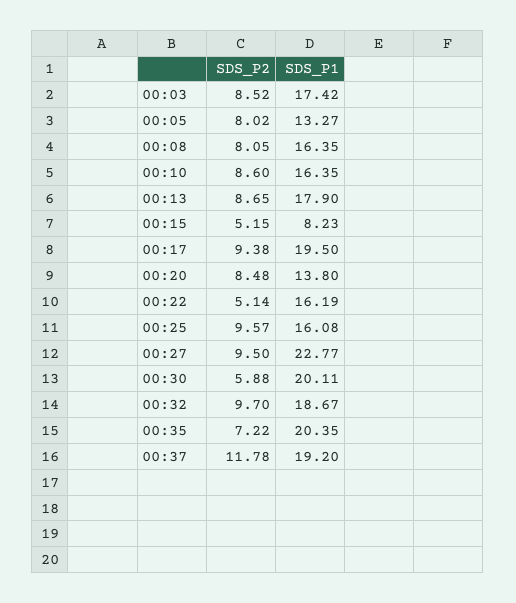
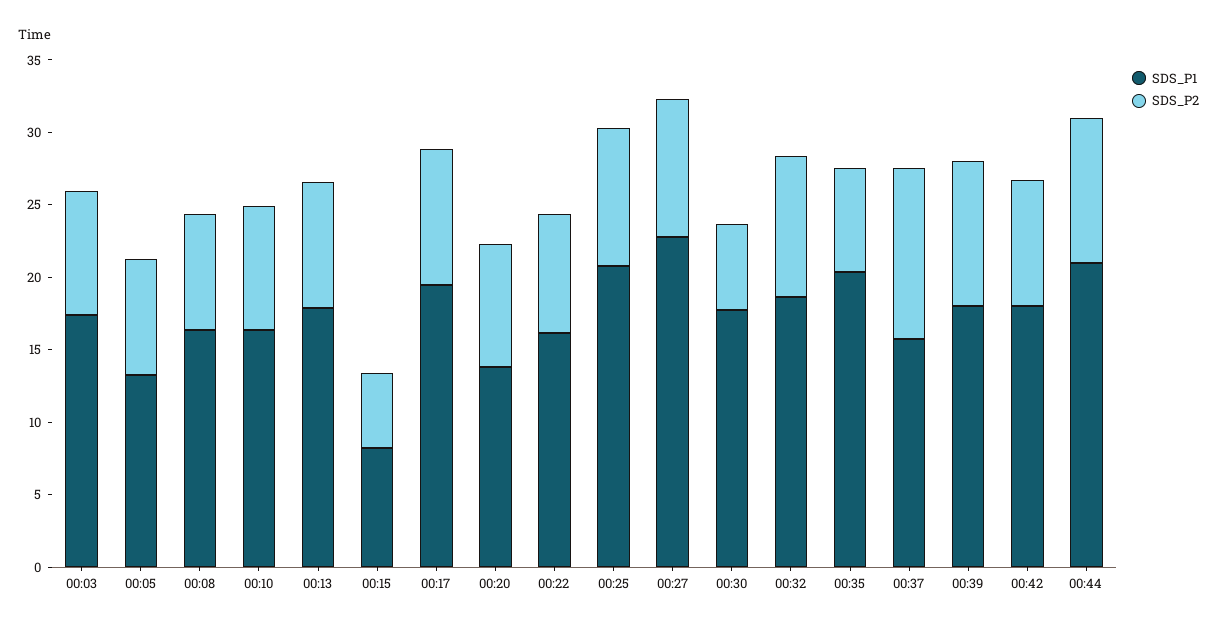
SDS_P2, 00:22: 5.14 -> 8
SDS_P1, 00:25: 16.08 -> 21
SDS_P1, 00:30: 20.11 -> 18
SDS_P1, 00:37: 19.2 -> 16
SDS_P1, 00:39: none -> 18
SDS_P2, 00:39: none -> 10
SDS_P1, 00:42: none -> 18
SDS_P2, 00:42: none -> 9
SDS_P1, 00:44: none -> 21
SDS_P2, 00:44: none -> 10

